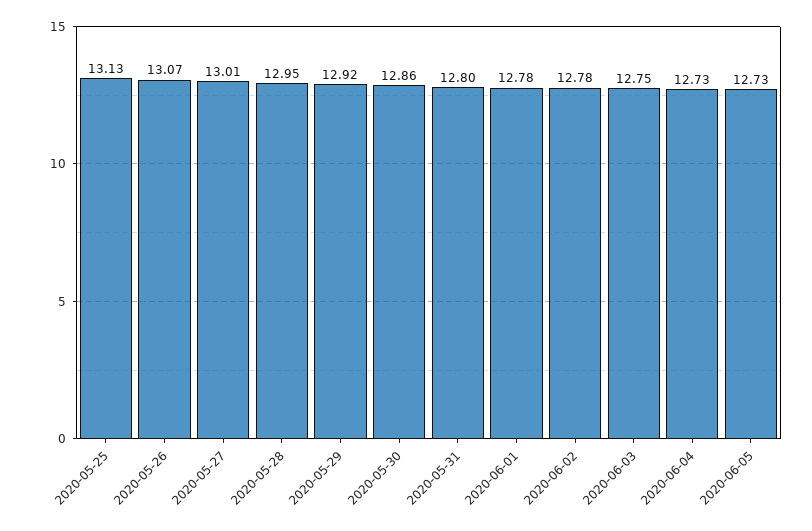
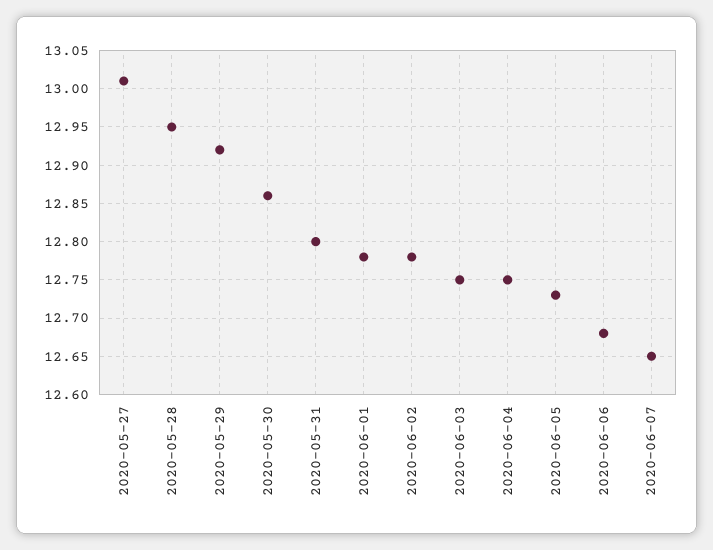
2020-05-25: 13.13 -> none
2020-05-26: 13.07 -> none
2020-06-04: 12.73 -> 12.75
2020-06-06: none -> 12.68
2020-06-07: none -> 12.65

